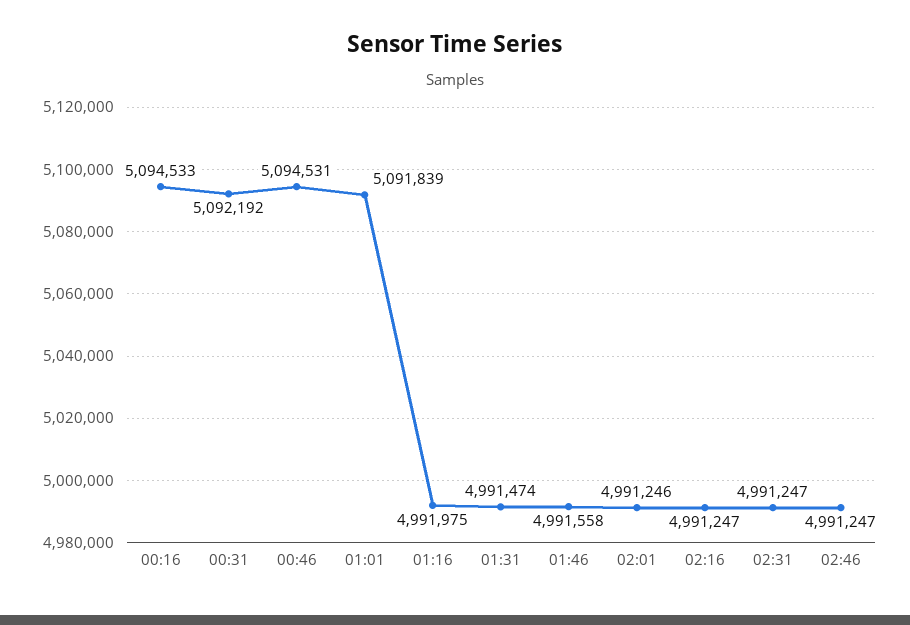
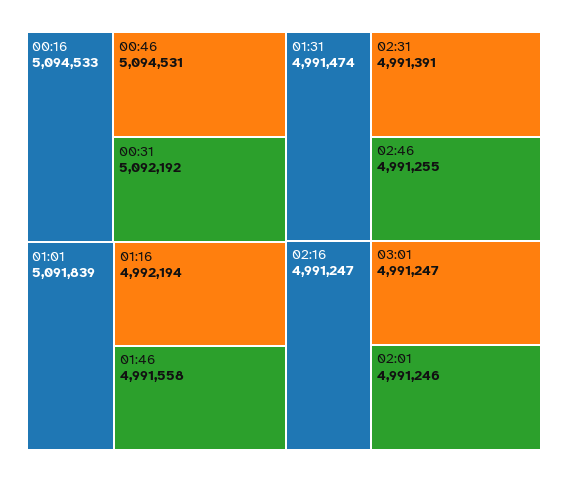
01:16: 4991975 -> 4992194
02:31: 4991247 -> 4991391
02:46: 4991247 -> 4991255
03:01: none -> 4991247

